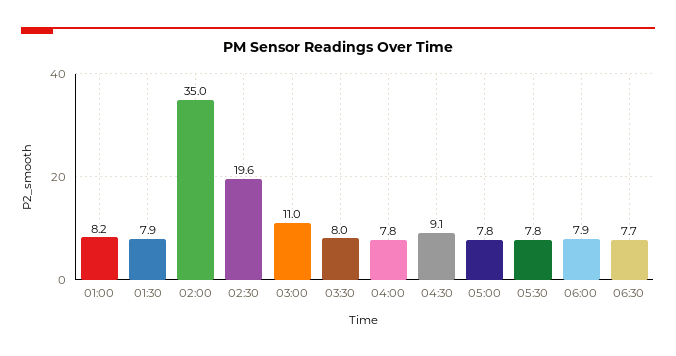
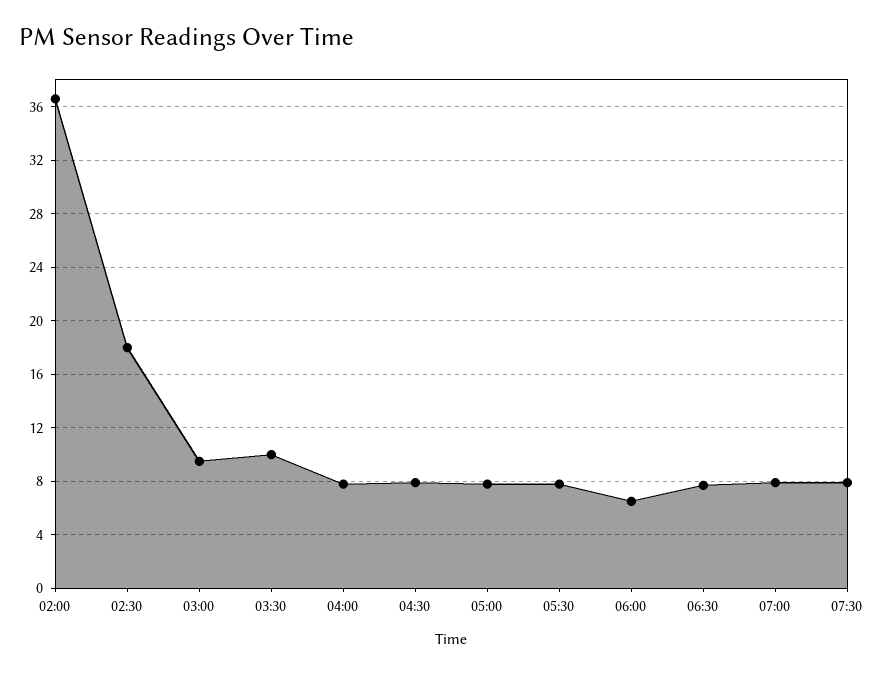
01:00: 8.2 -> none
01:30: 7.9 -> none
02:00: 35 -> 36.5
02:30: 19.6 -> 18
03:00: 11 -> 9.5
03:30: 8 -> 10
04:30: 9.1 -> 8
06:00: 7.9 -> 6.5
07:00: none -> 8
07:30: none -> 8

